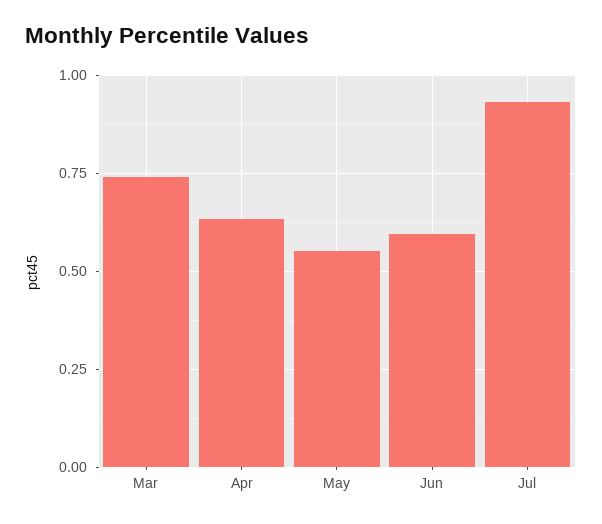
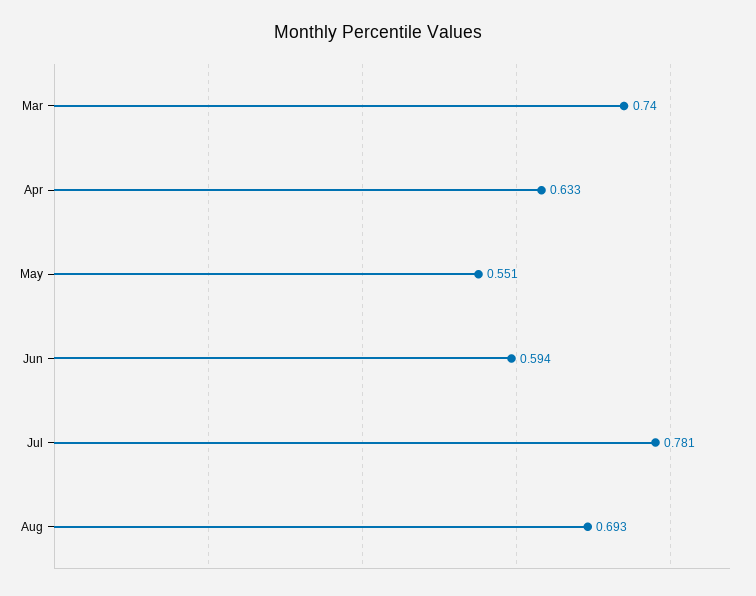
Jul: 0.925 -> 0.781
Aug: none -> 0.693

